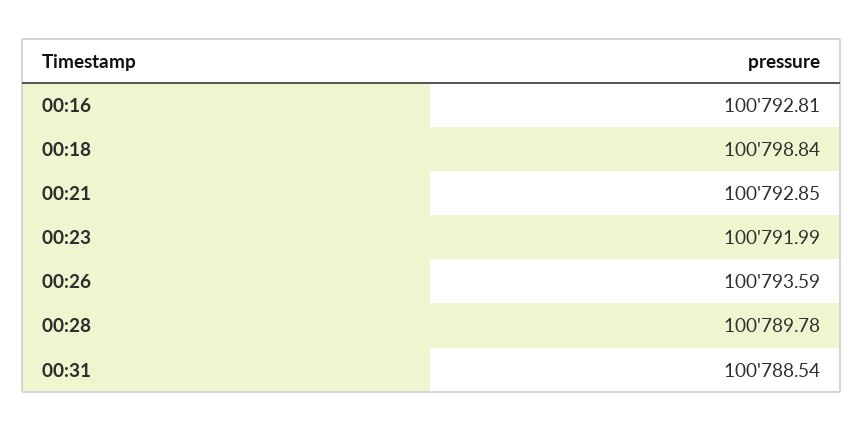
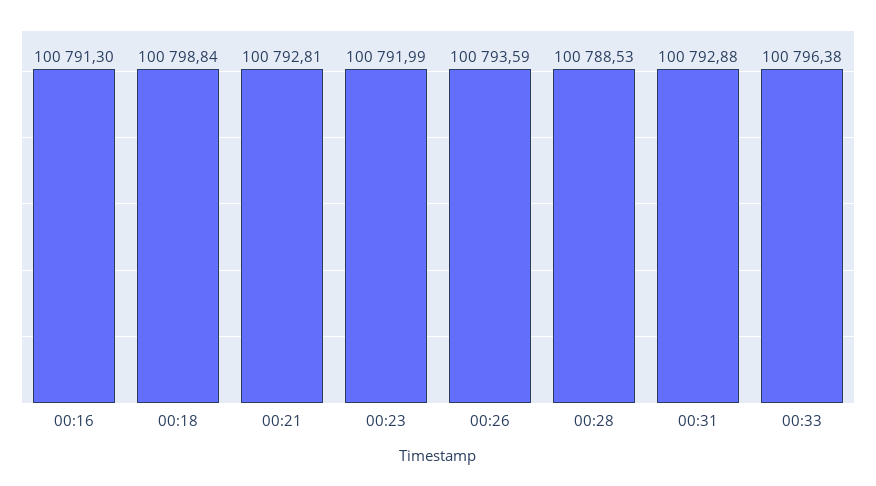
00:16: 100792.81 -> 100791.3
00:21: 100792.85 -> 100792.81
00:28: 100789.78 -> 100788.53
00:31: 100788.54 -> 100792.88
00:33: none -> 100796.38

